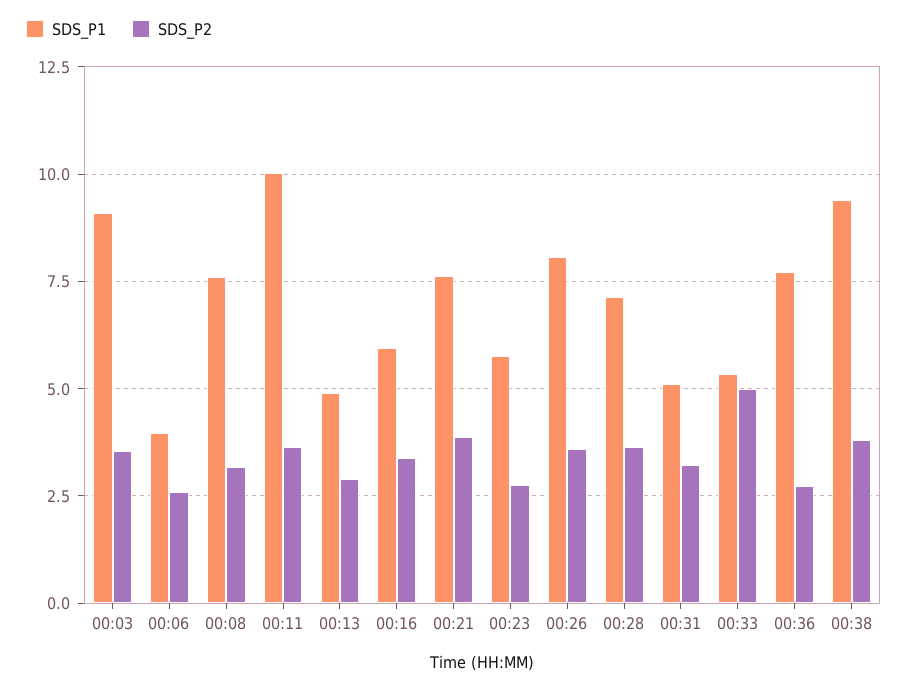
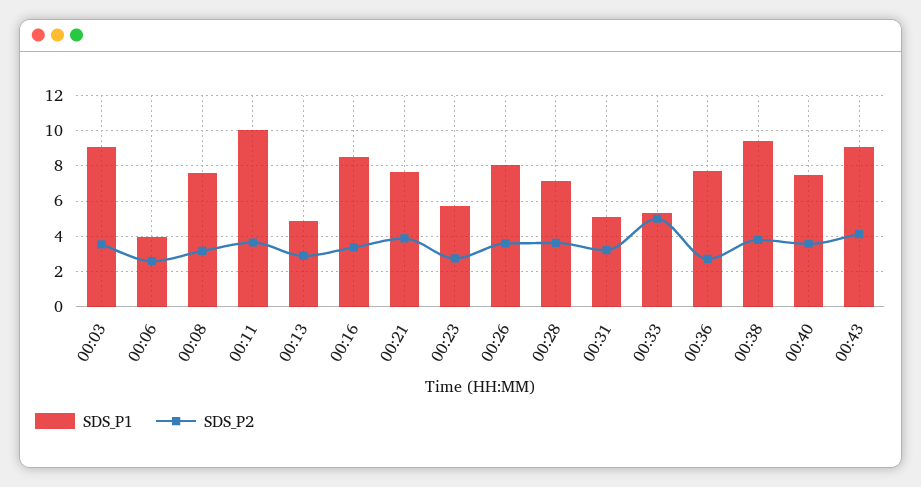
SDS_P1, 00:16: 6 -> 8.5
SDS_P1, 00:40: none -> 7.5
SDS_P2, 00:40: none -> 3.5
SDS_P1, 00:43: none -> 9
SDS_P2, 00:43: none -> 4

